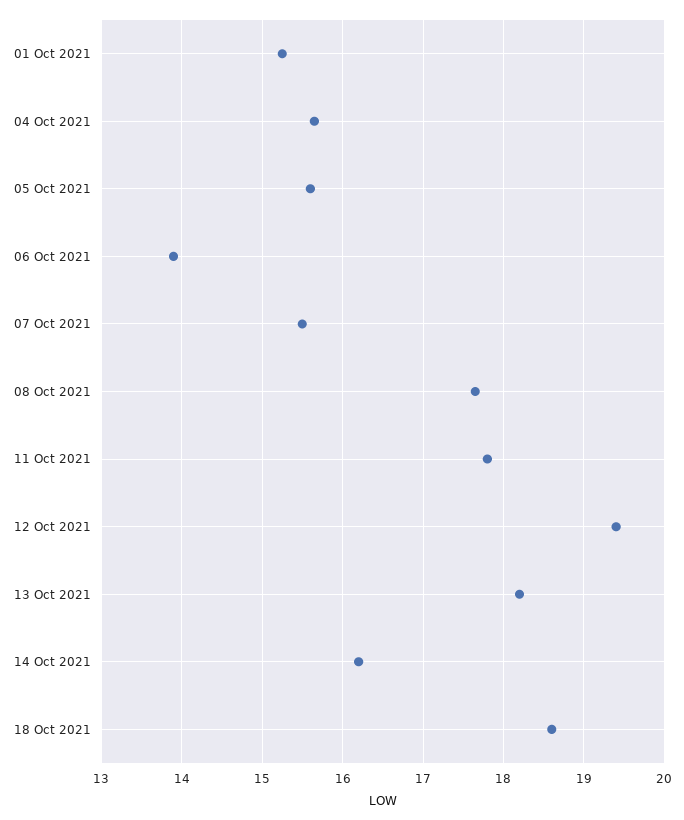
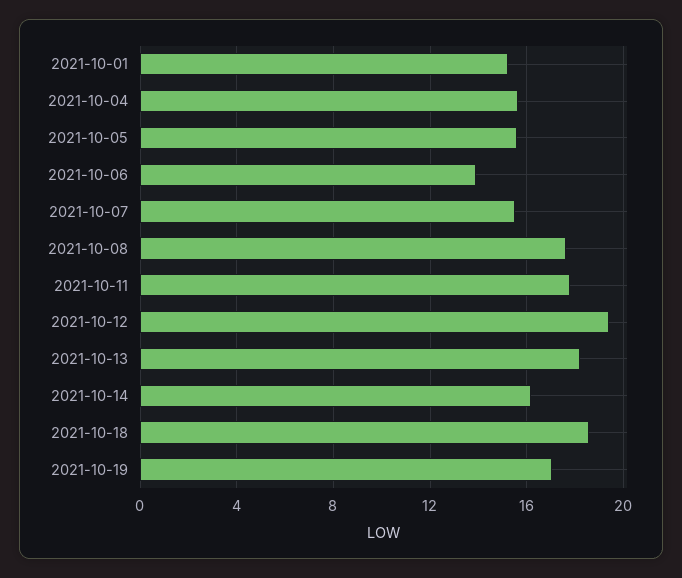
2021-10-19: none -> 17

